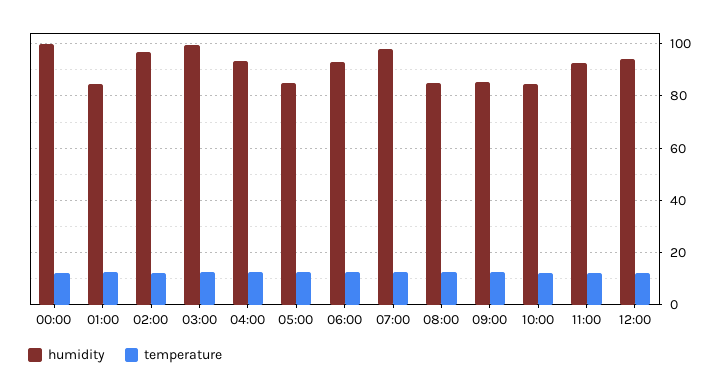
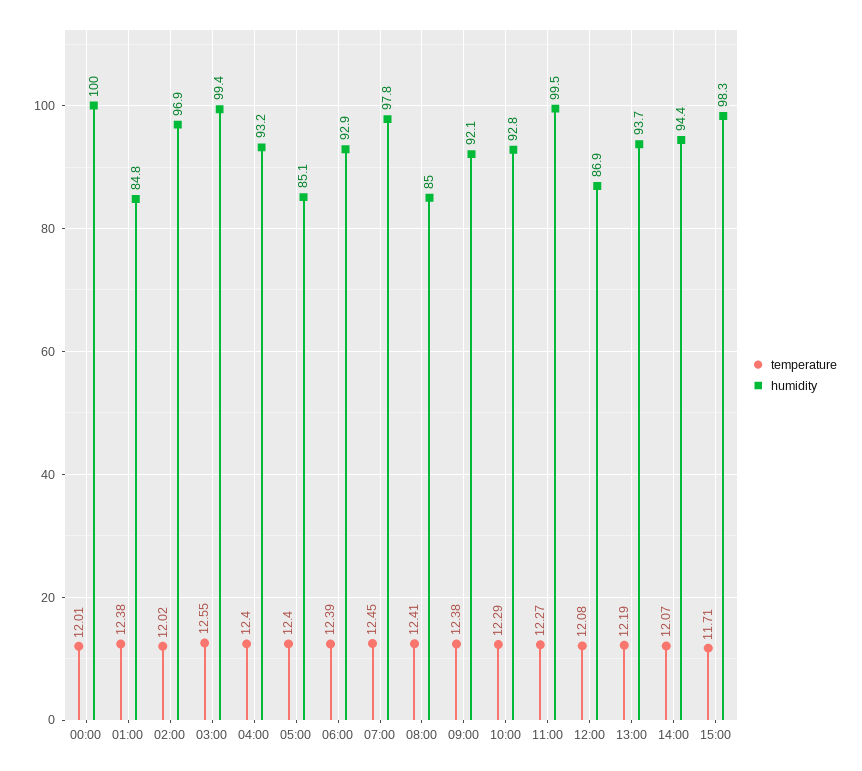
humidity, 09:00: 85 -> 92.1
humidity, 10:00: 85 -> 92.8
humidity, 11:00: 92.5 -> 99.5
humidity, 12:00: 95 -> 86.9
temperature, 13:00: none -> 12.19
humidity, 13:00: none -> 93.7
temperature, 14:00: none -> 12.07
humidity, 14:00: none -> 94.4
temperature, 15:00: none -> 11.71
humidity, 15:00: none -> 98.3

